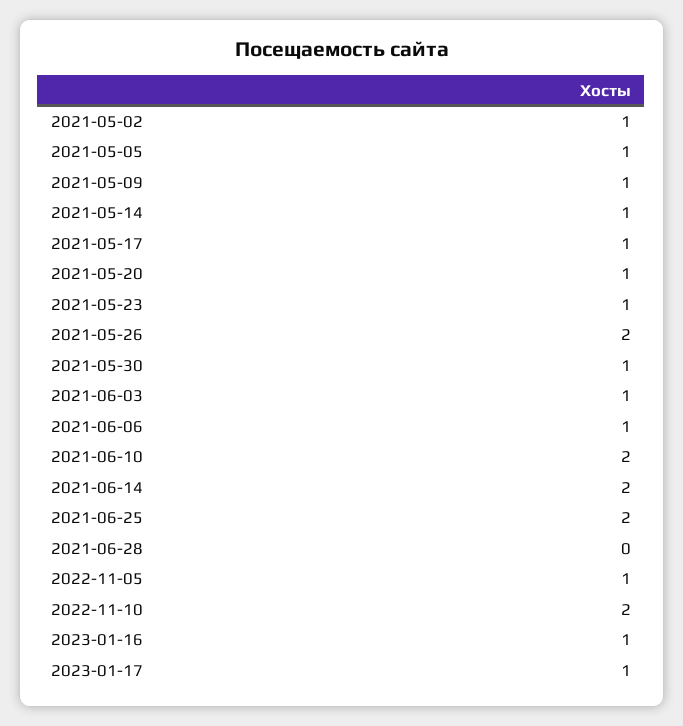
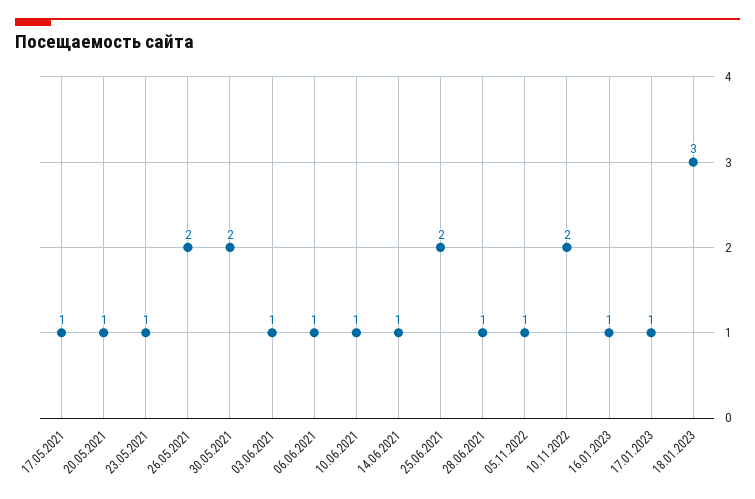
2021-05-02: 1 -> none
2021-05-05: 1 -> none
2021-05-09: 1 -> none
2021-05-14: 1 -> none
2021-05-30: 1 -> 2
2021-06-10: 2 -> 1
2021-06-14: 2 -> 1
2021-06-28: 0 -> 1
18.01.2023: none -> 3

